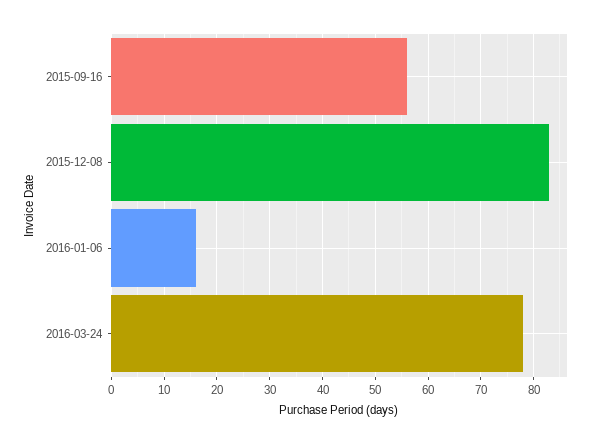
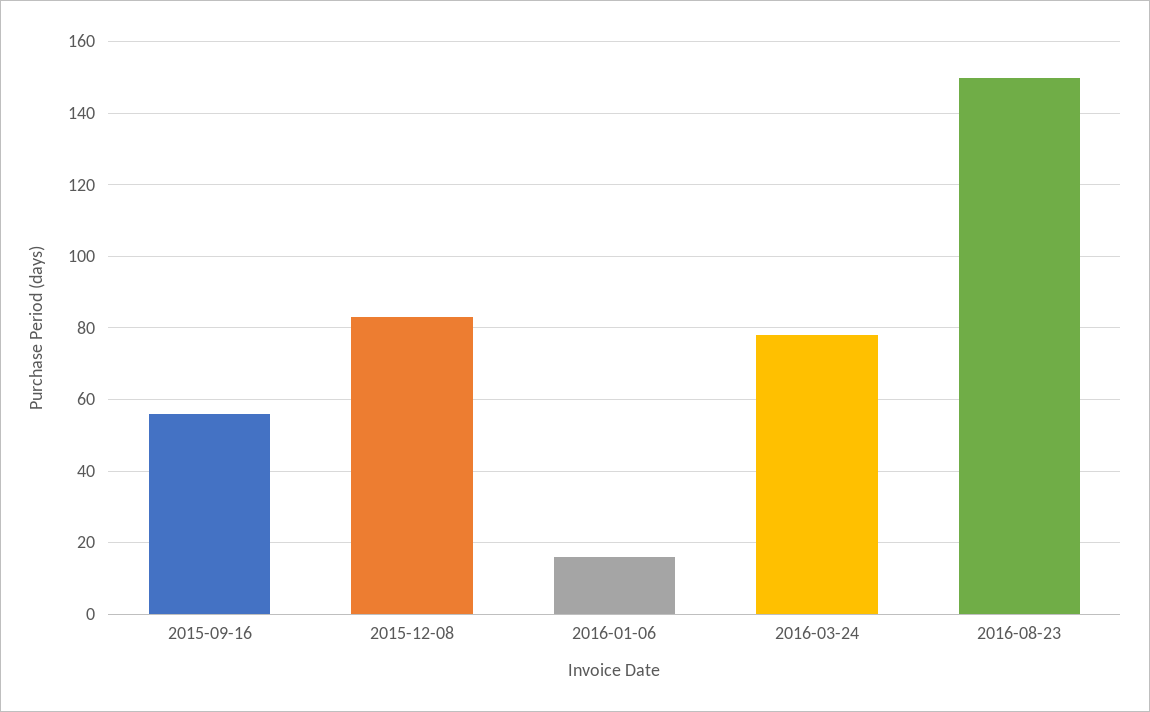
2016-08-23: none -> 150

